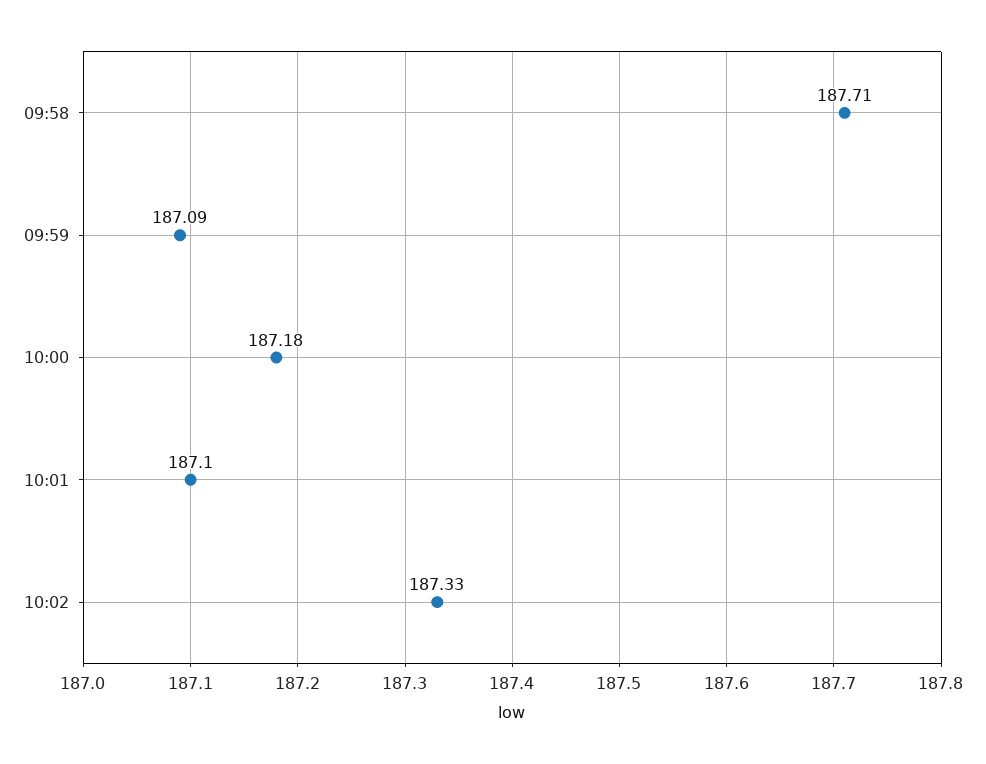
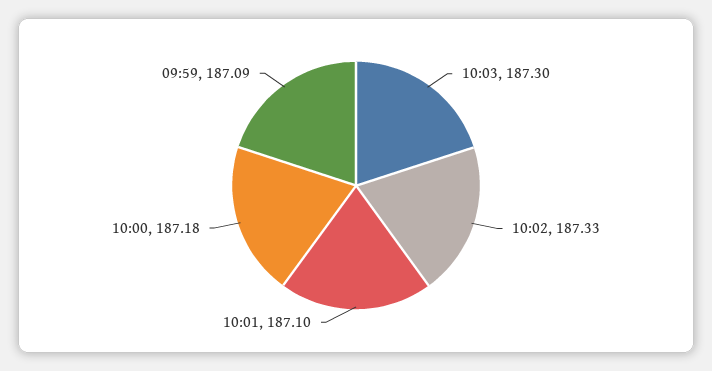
09:58: 187.71 -> none
10:03: none -> 187.3

